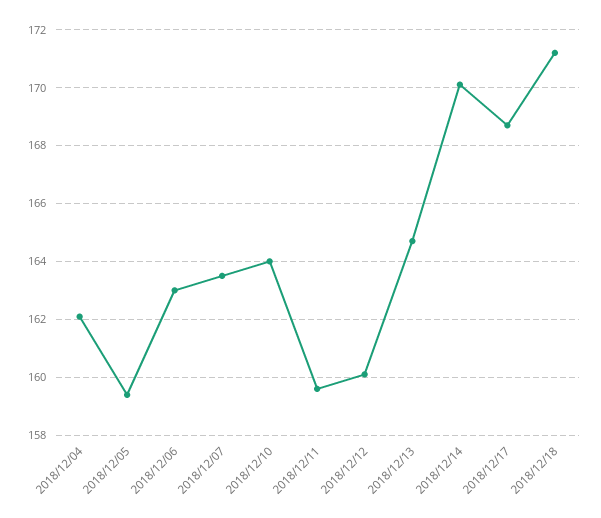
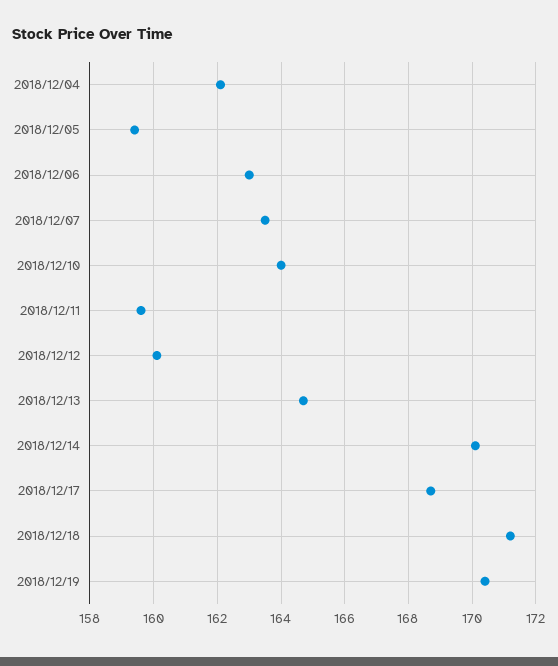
2018/12/19: none -> 170.5

